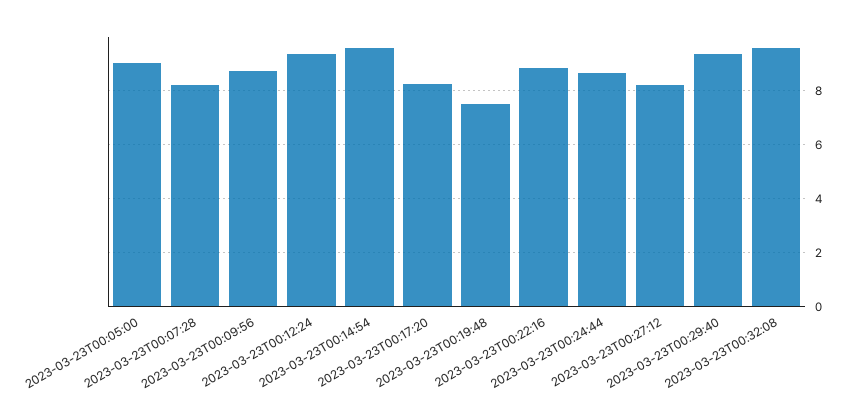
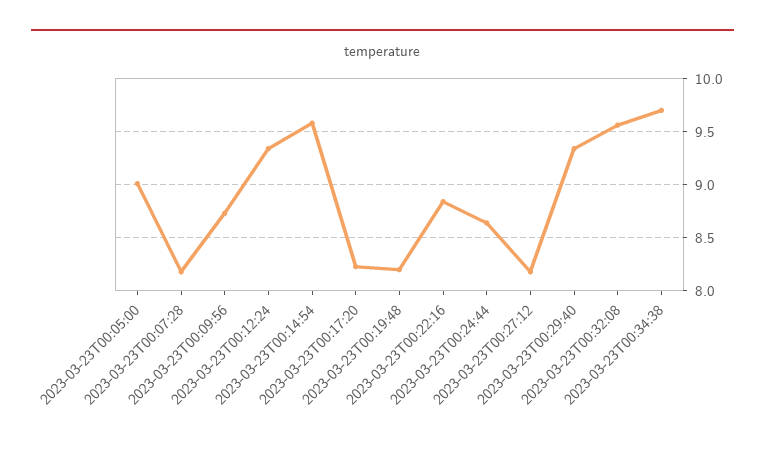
2023-03-23T00:19:48: 7.5 -> 8.2
2023-03-23T00:34:38: none -> 9.7

